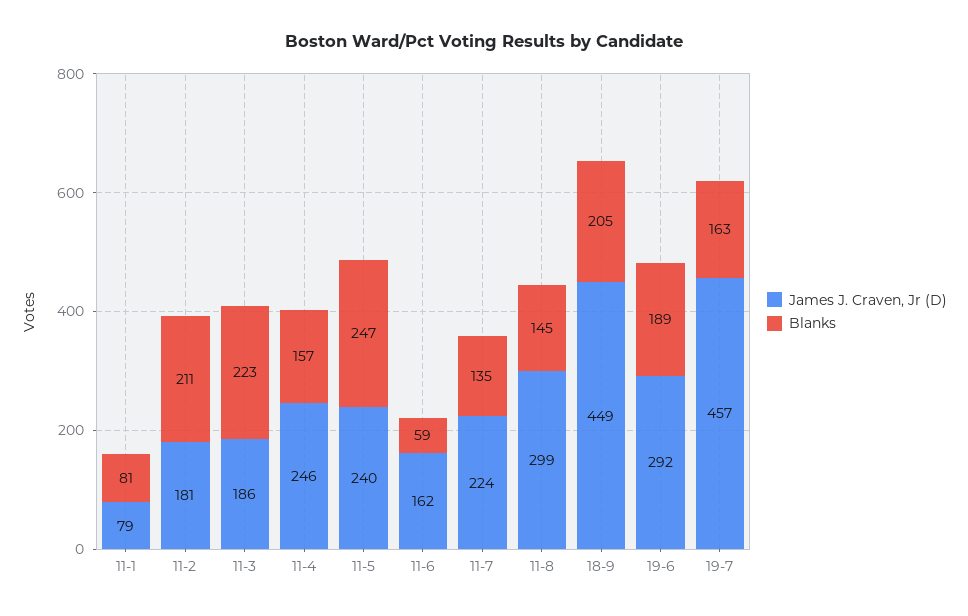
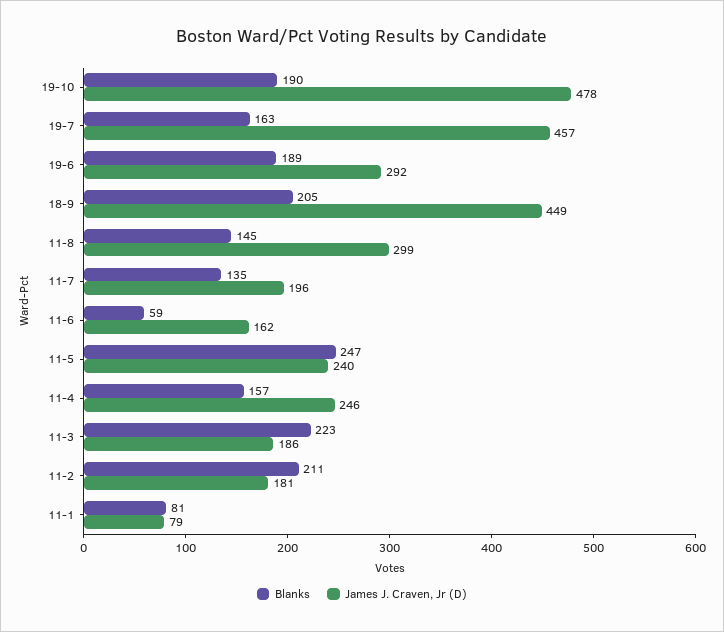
James J. Craven, Jr (D), 11-7: 224 -> 196
Blanks, 19-10: none -> 190
James J. Craven, Jr (D), 19-10: none -> 478

